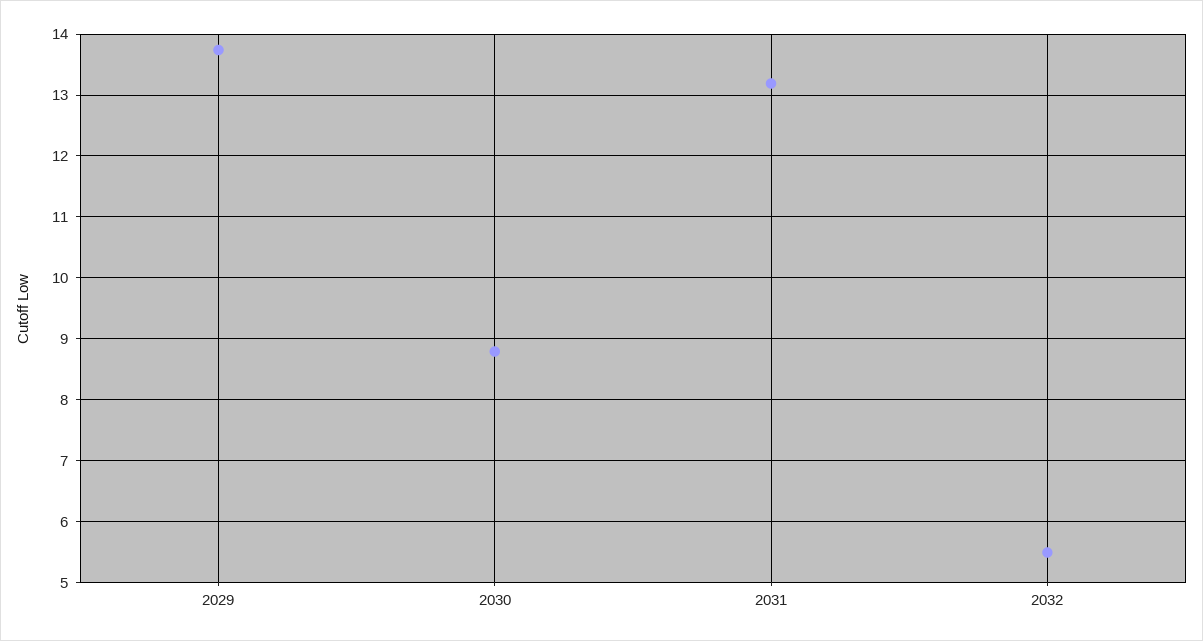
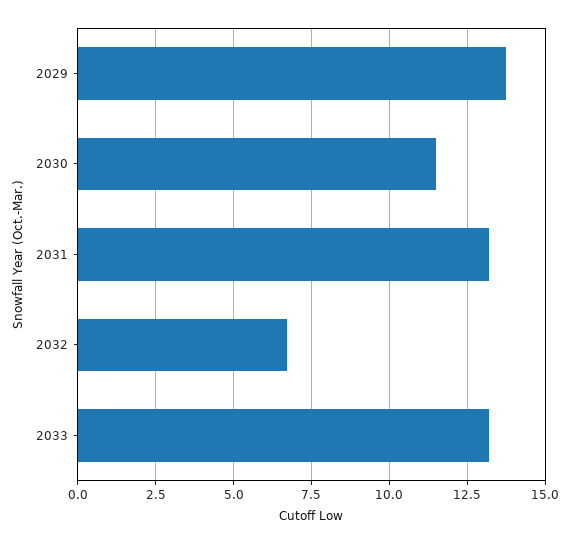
2030: 8.8 -> 11.5
2032: 5.5 -> 6.75
2033: none -> 13.25

